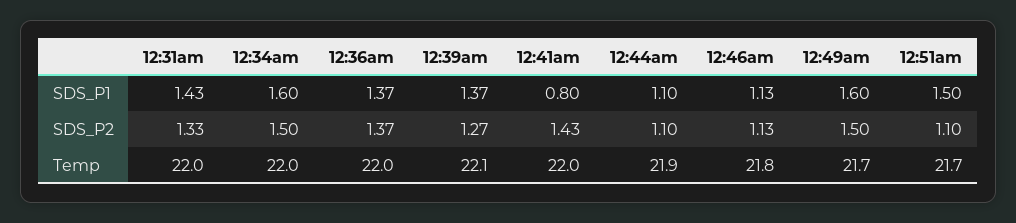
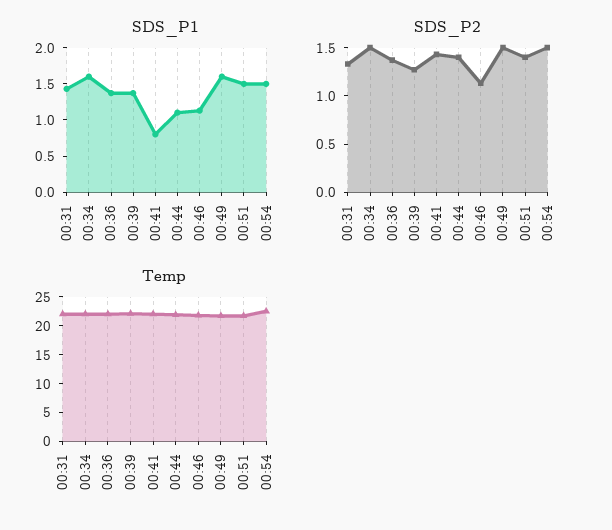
SDS_P2, 12:44am: 1.1 -> 1.4
SDS_P2, 12:51am: 1.1 -> 1.4
SDS_P1, 00:54: none -> 1.5
SDS_P2, 00:54: none -> 1.5
Temp, 00:54: none -> 22.5

